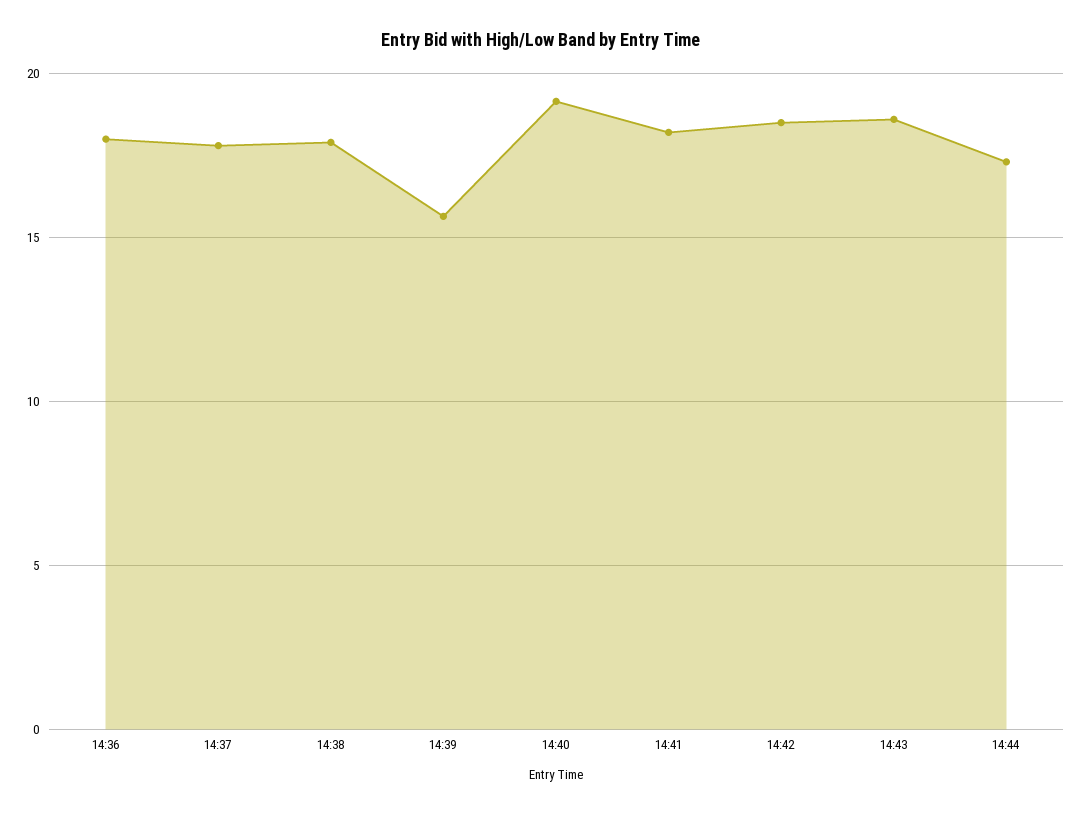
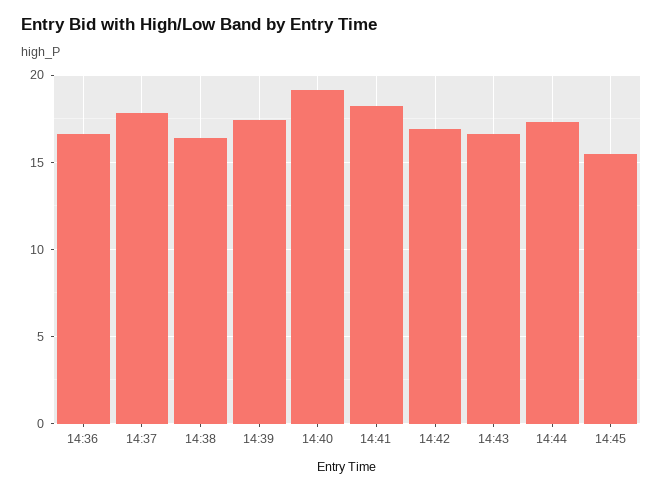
14:36: 18 -> 16.5
14:38: 18 -> 16.5
14:39: 15.5 -> 17.5
14:42: 18.5 -> 17
14:43: 18.5 -> 16.5
14:45: none -> 15.5

